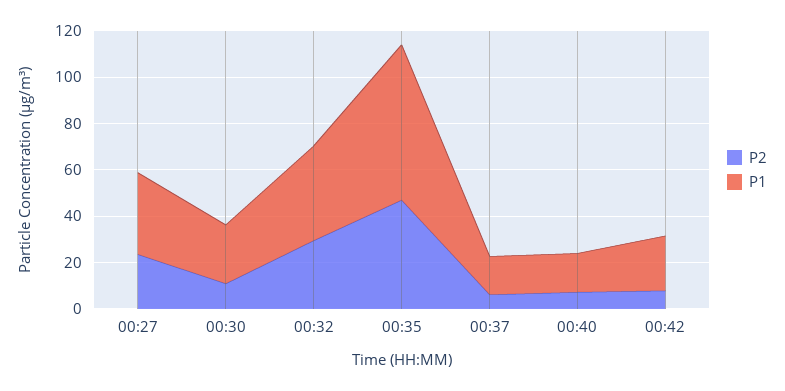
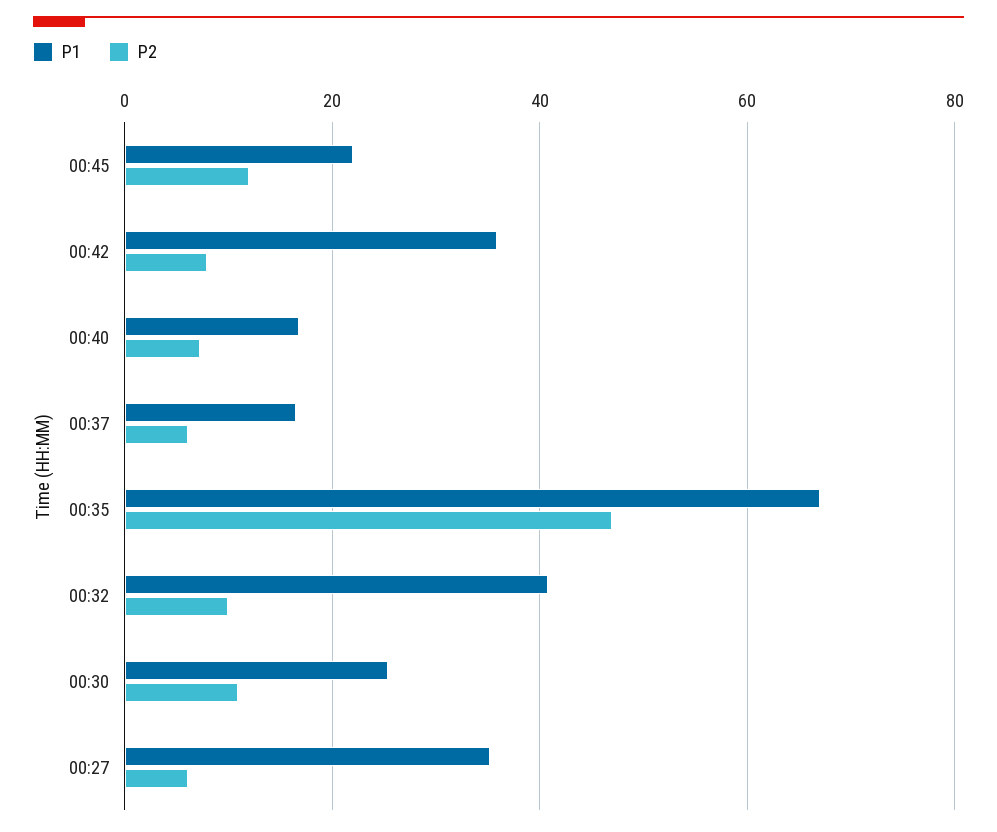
P2, 00:27: 25 -> 6
P2, 00:32: 30 -> 10
P1, 00:42: 25 -> 36
P1, 00:45: none -> 22
P2, 00:45: none -> 12

